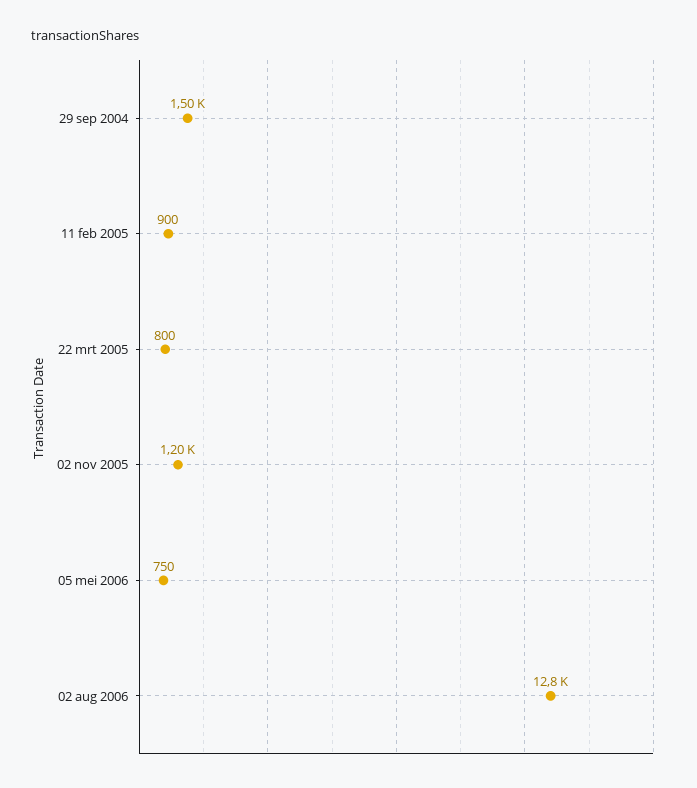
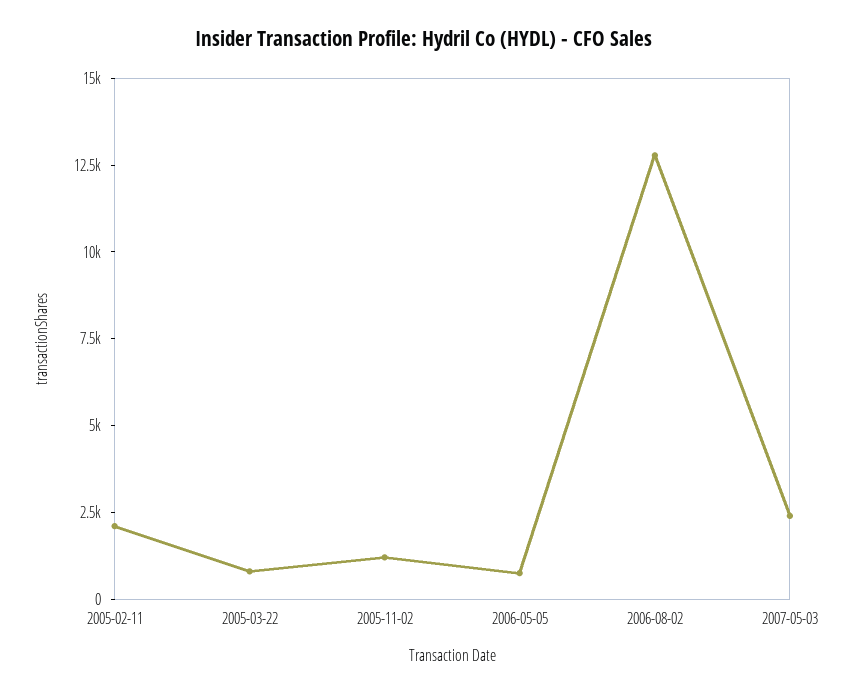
29 sep 2004: 1500 -> none
11 feb 2005: 900 -> 2000
2007-05-03: none -> 2500

